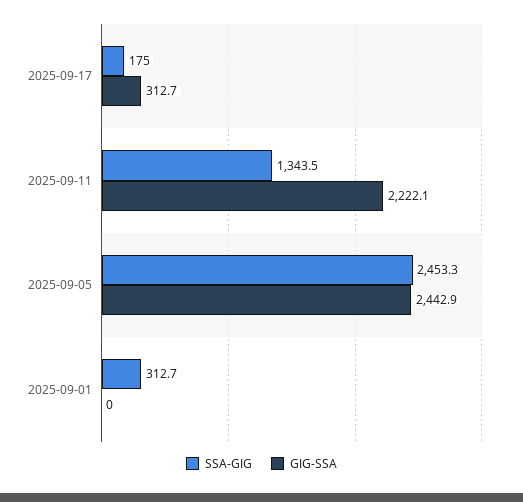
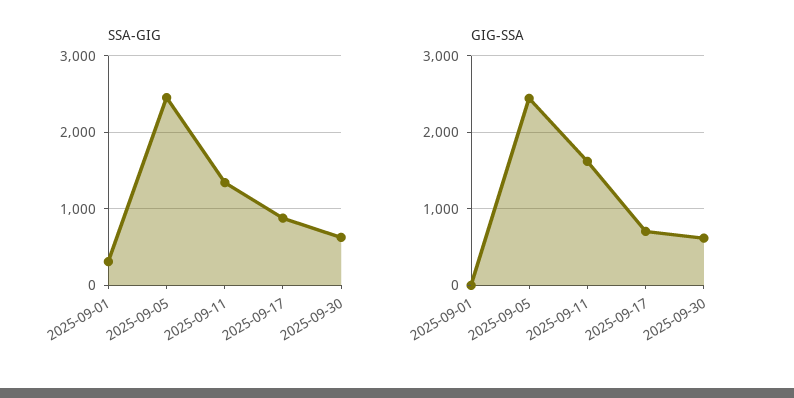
SSA-GIG, 2025-09-17: 175 -> 900
GIG-SSA, 2025-09-17: 312.7 -> 700
GIG-SSA, 2025-09-11: 2222.1 -> 1600
SSA-GIG, 2025-09-30: none -> 600
GIG-SSA, 2025-09-30: none -> 600

